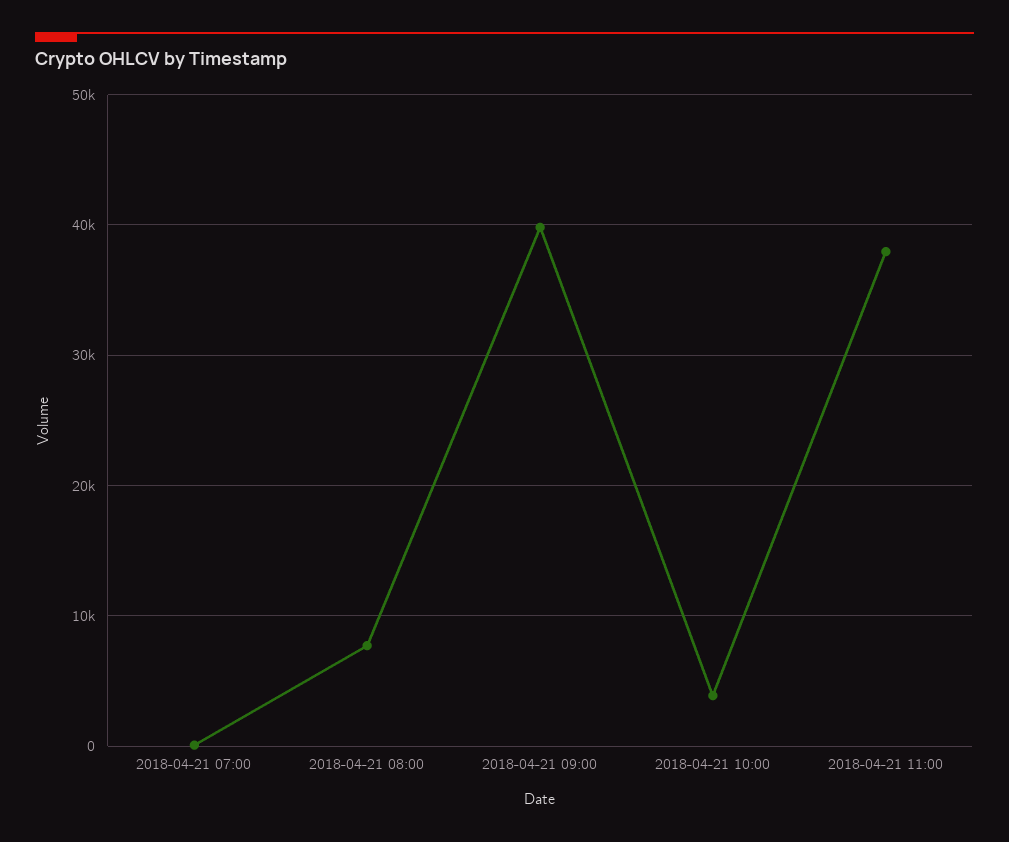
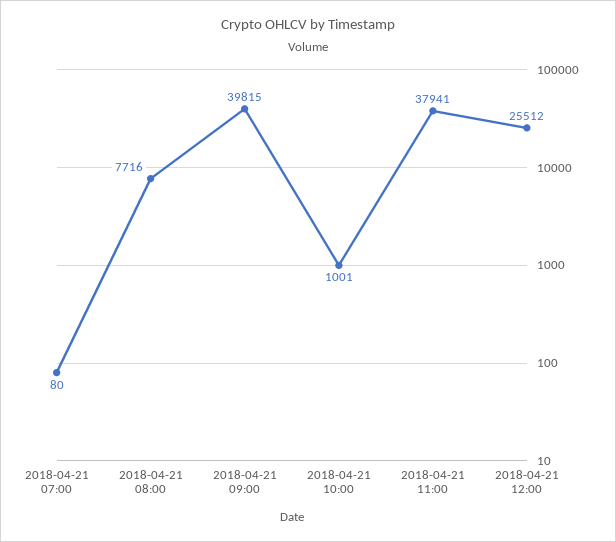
2018-04-21 10:00: 4000 -> 1001
2018-04-21 12:00: none -> 25512

